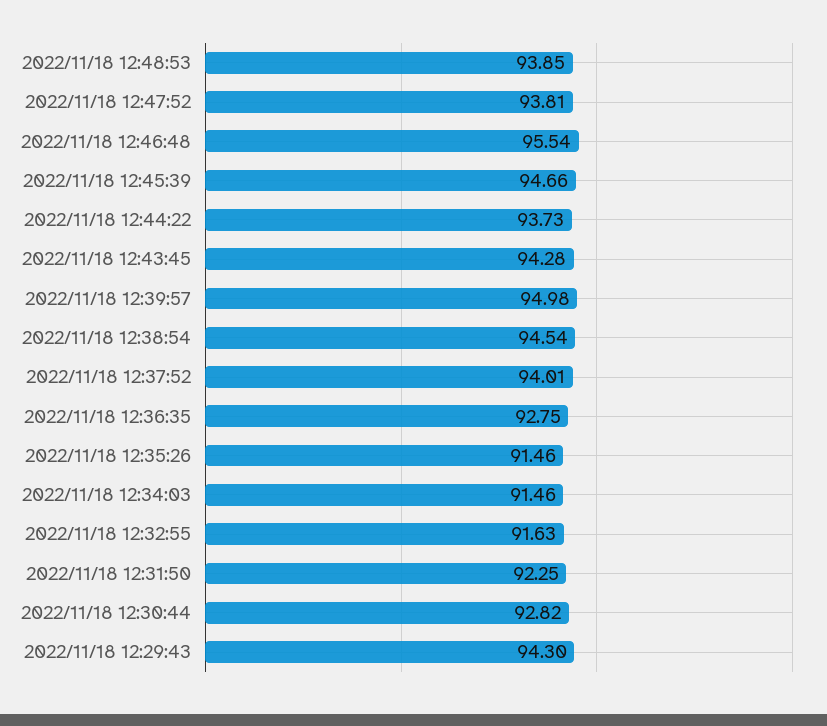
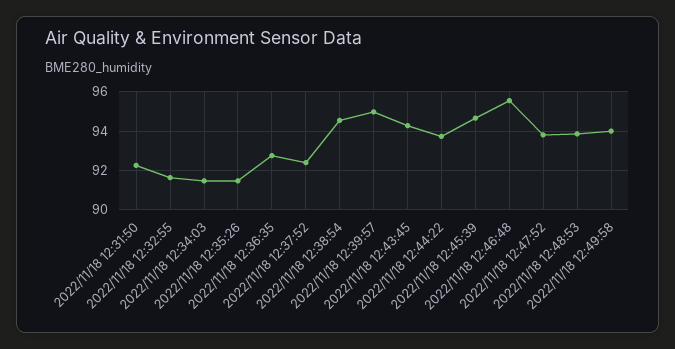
2022/11/18 12:37:52: 94.01 -> 92.5
2022/11/18 12:30:44: 92.82 -> none
2022/11/18 12:29:43: 94.3 -> none
2022/11/18 12:49:58: none -> 94

